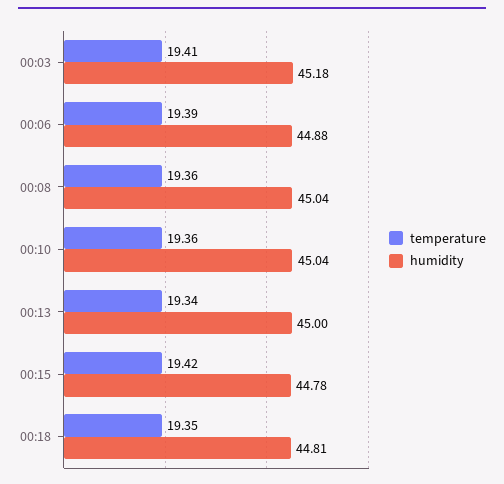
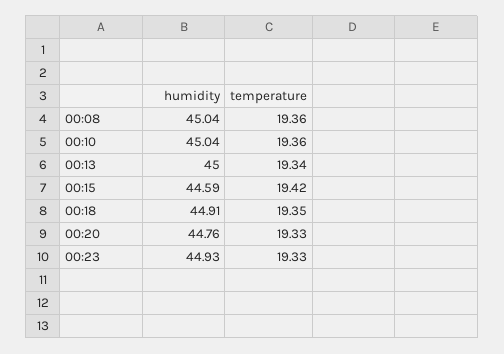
temperature, 00:03: 19.41 -> none
humidity, 00:03: 45.18 -> none
temperature, 00:06: 19.39 -> none
humidity, 00:06: 44.88 -> none
humidity, 00:15: 44.78 -> 44.59
humidity, 00:18: 44.81 -> 44.91
humidity, 00:20: none -> 44.76
temperature, 00:20: none -> 19.33
humidity, 00:23: none -> 44.93
temperature, 00:23: none -> 19.33

